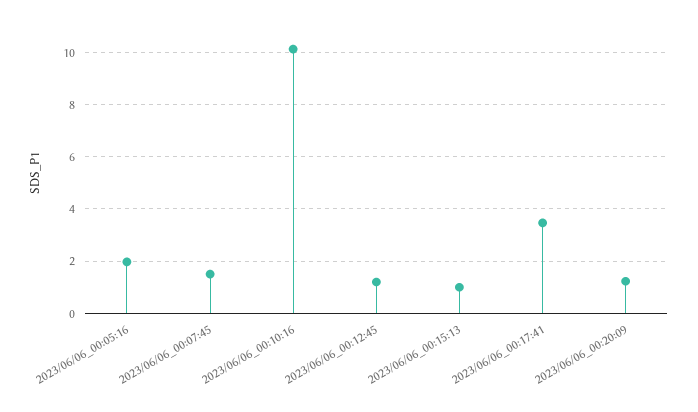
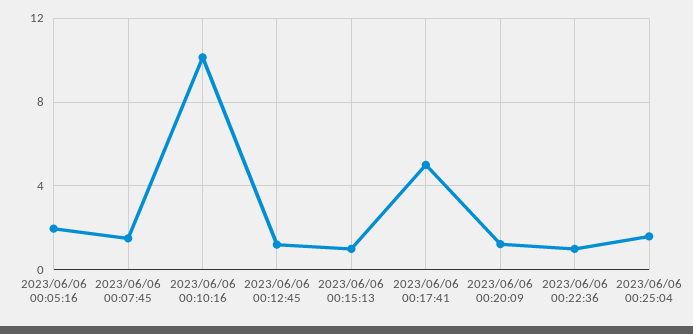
2023/06/06_00:17:41: 3.5 -> 5
2023/06/06 00:22:36: none -> 1
2023/06/06 00:25:04: none -> 1.5

